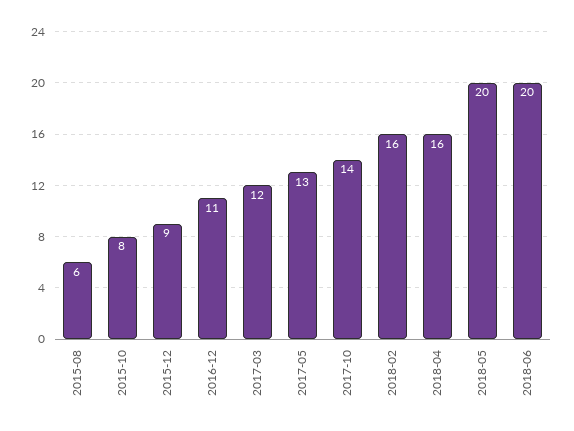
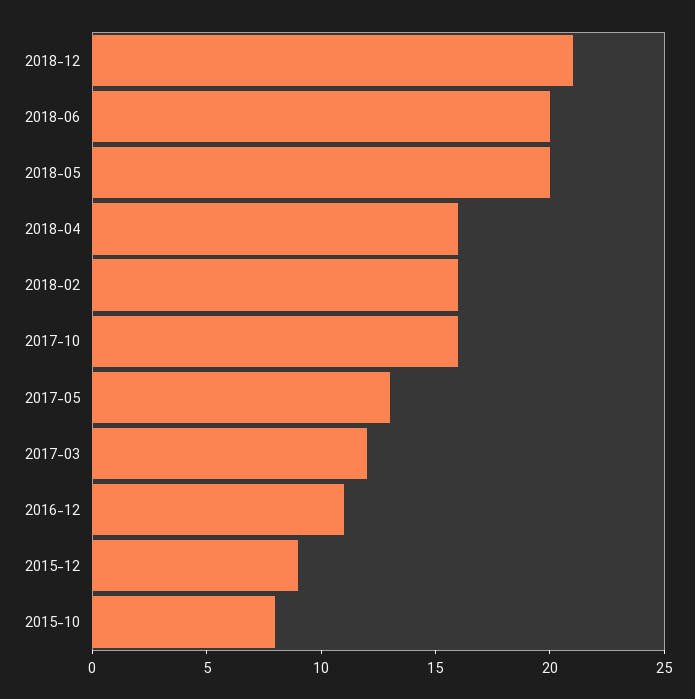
2015-08: 6 -> none
2017-10: 14 -> 16
2018-12: none -> 21

